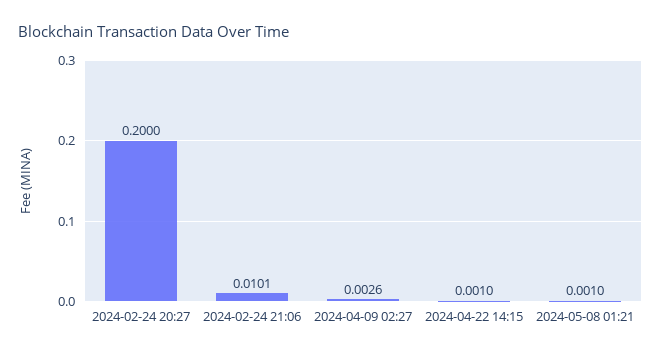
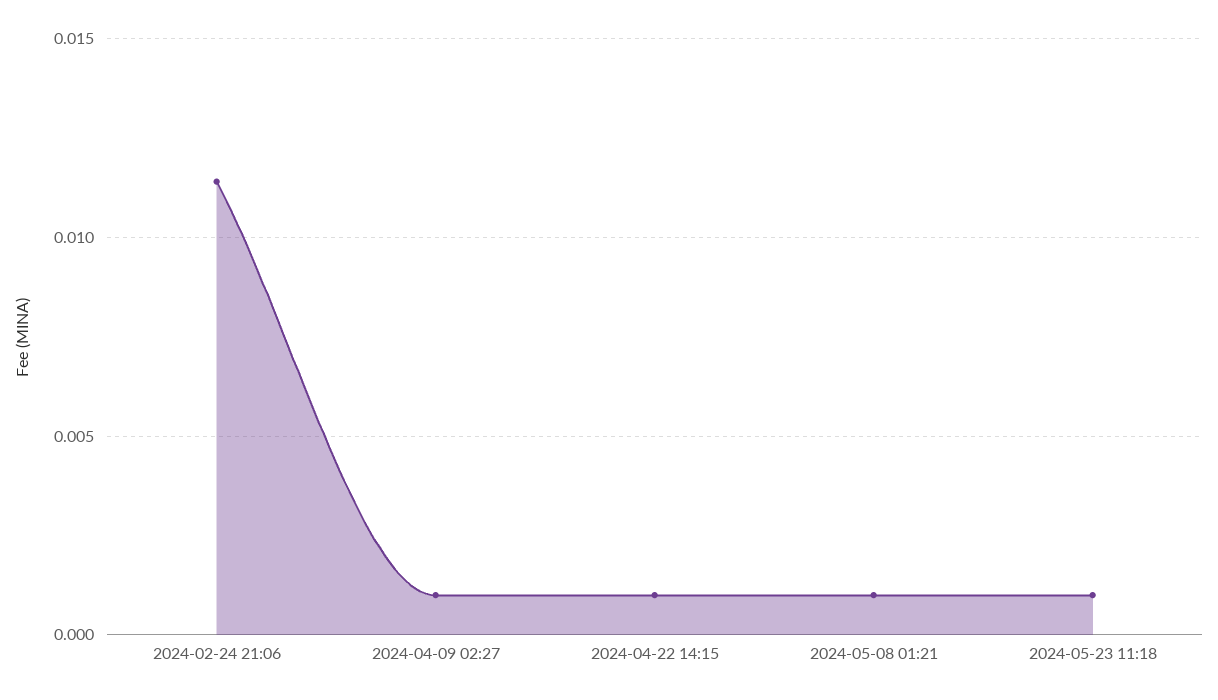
2024-02-24 20:27: 0.2 -> none
2024-02-24 21:06: 0.0101 -> 0.0115
2024-04-09 02:27: 0.0026 -> 0.001
2024-05-23 11:18: none -> 0.001

